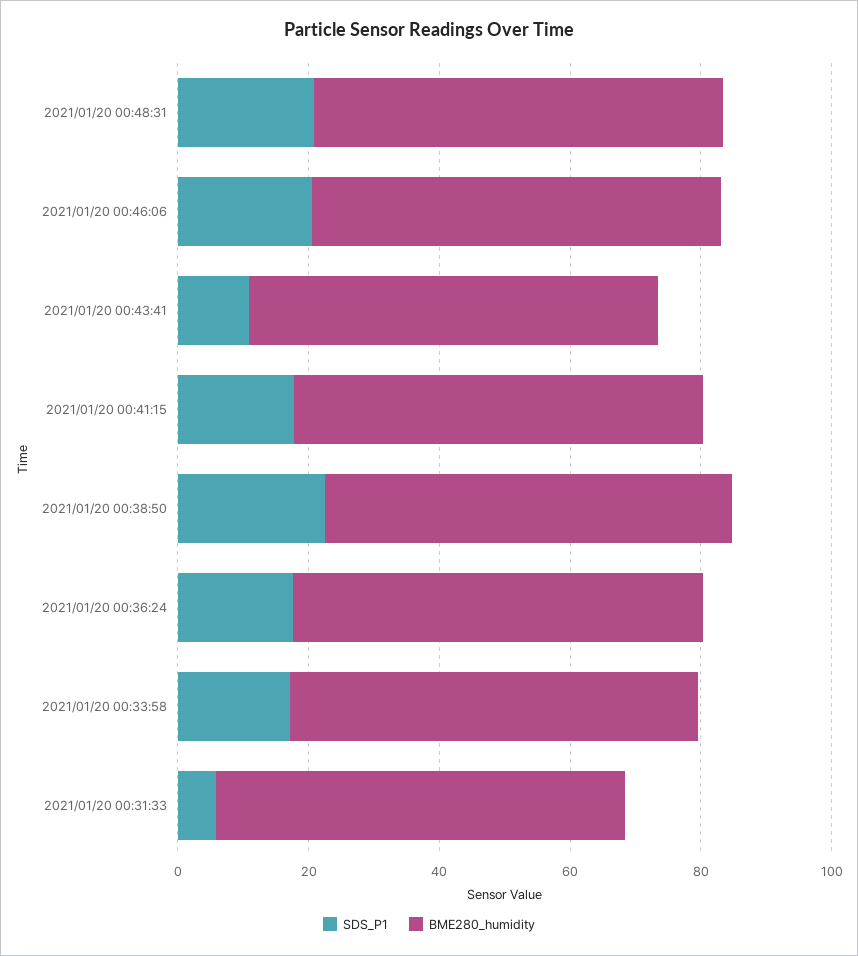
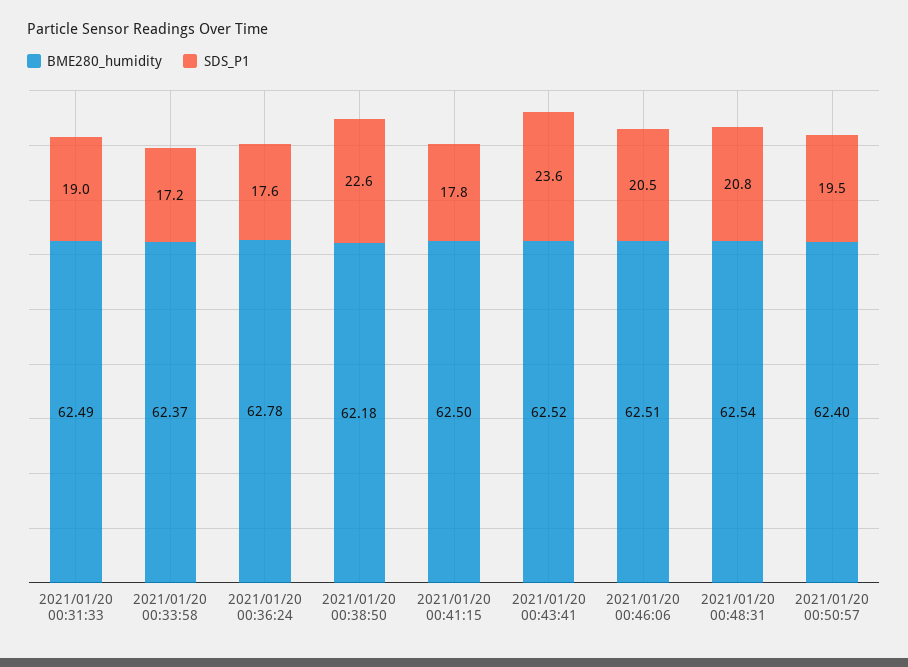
SDS_P1, 2021/01/20 00:43:41: 10 -> 23.6
SDS_P1, 2021/01/20 00:31:33: 5 -> 19
BME280_humidity, 2021/01/20 00:50:57: none -> 62.4
SDS_P1, 2021/01/20 00:50:57: none -> 19.5

